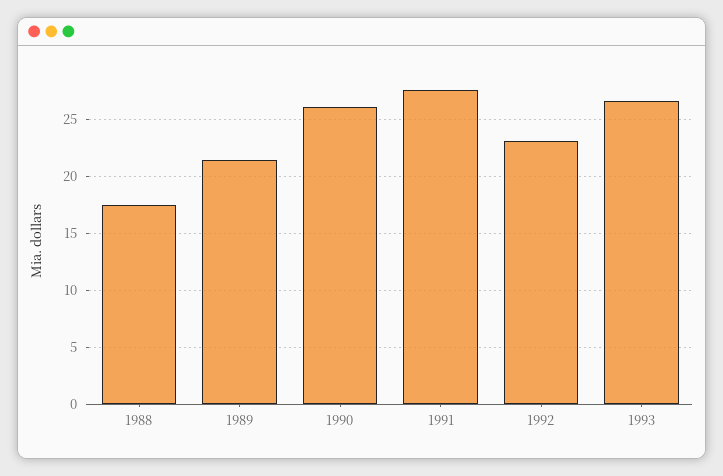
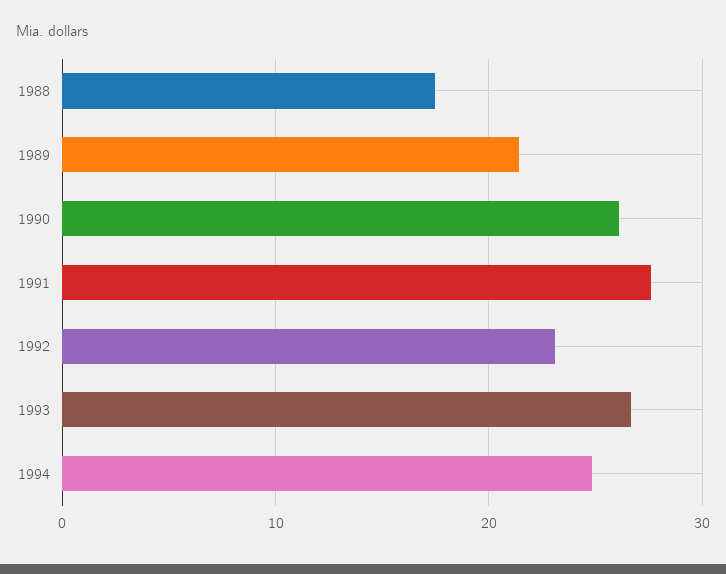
1994: none -> 25

